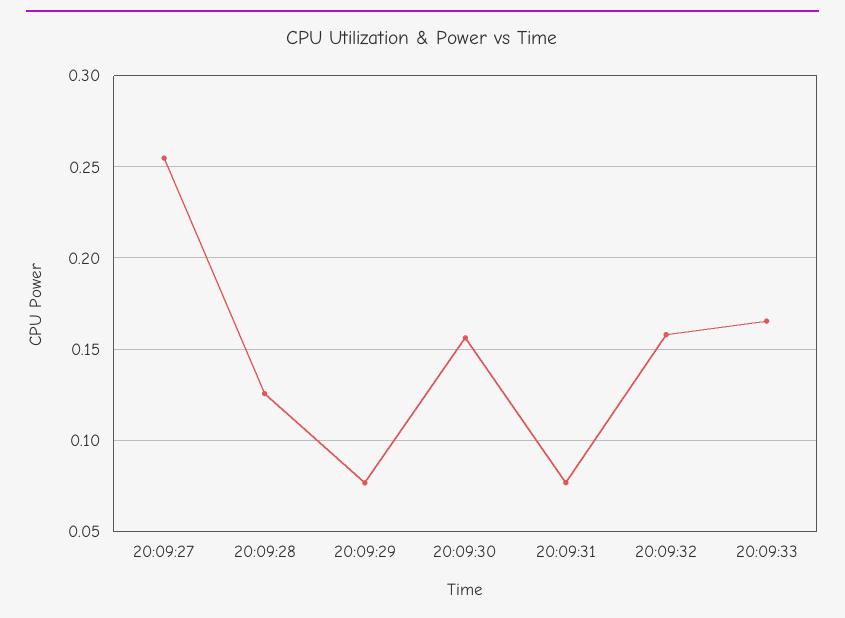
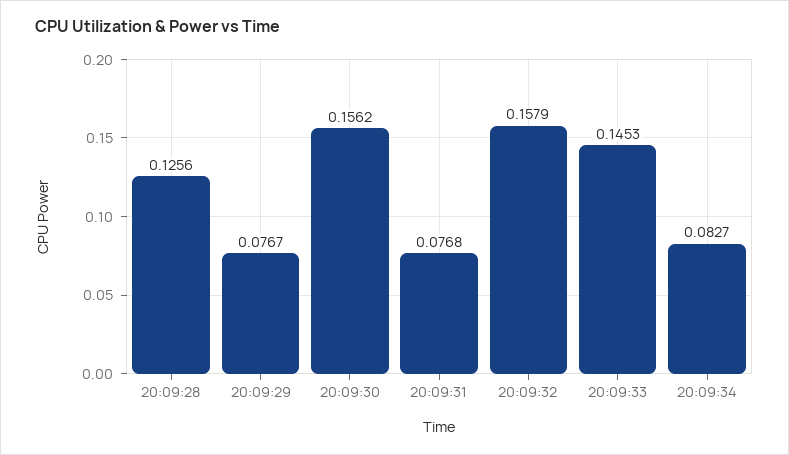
20:09:27: 0.255 -> none
20:09:33: 0.165 -> 0.1453
20:09:34: none -> 0.0827

